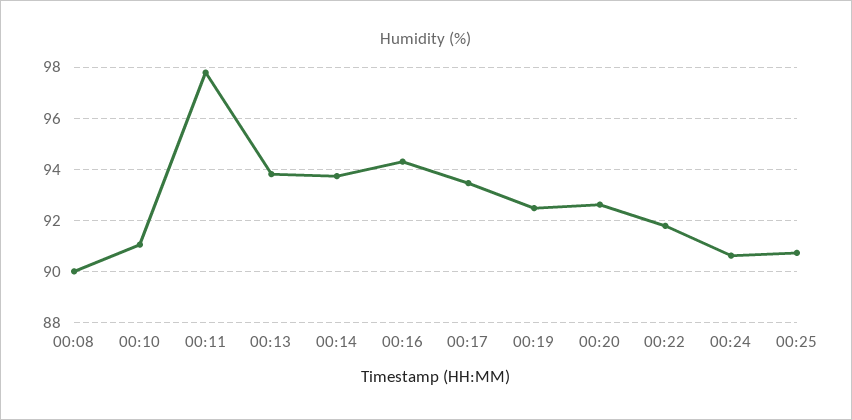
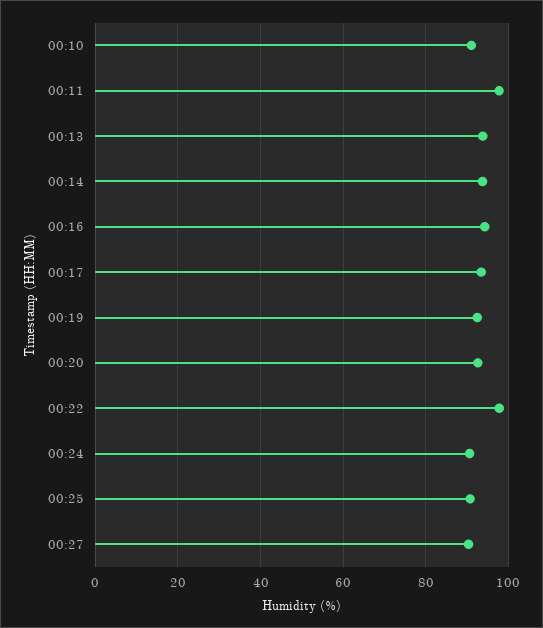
00:08: 90 -> none
00:22: 91.75 -> 98
00:27: none -> 90

